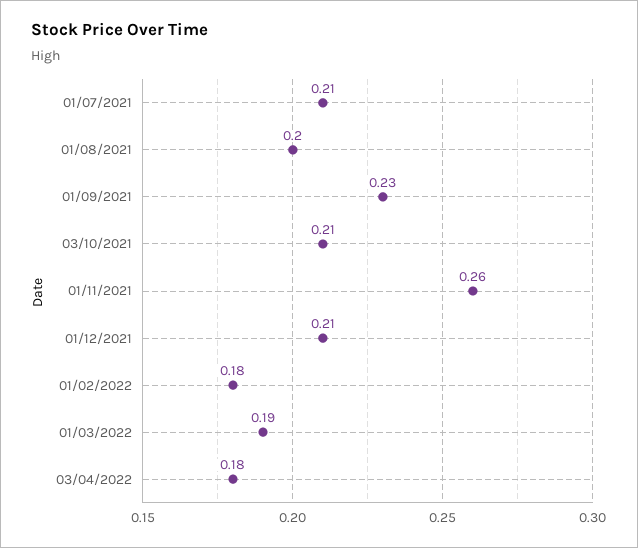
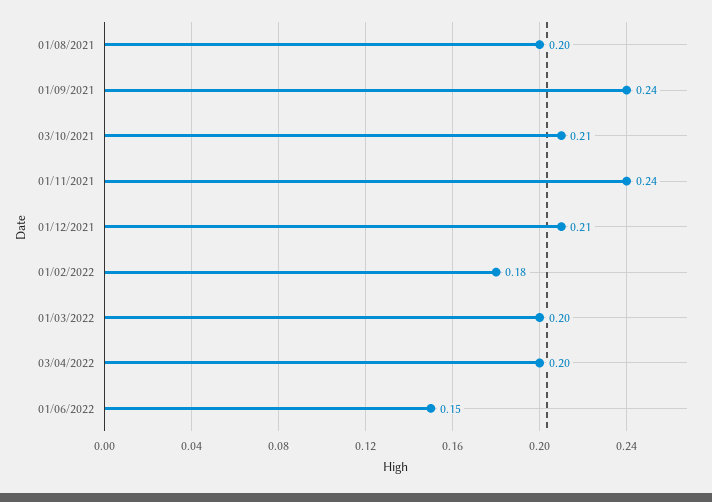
01/07/2021: 0.21 -> none
01/09/2021: 0.23 -> 0.24
01/11/2021: 0.26 -> 0.24
01/03/2022: 0.19 -> 0.2
03/04/2022: 0.18 -> 0.2
01/06/2022: none -> 0.15

